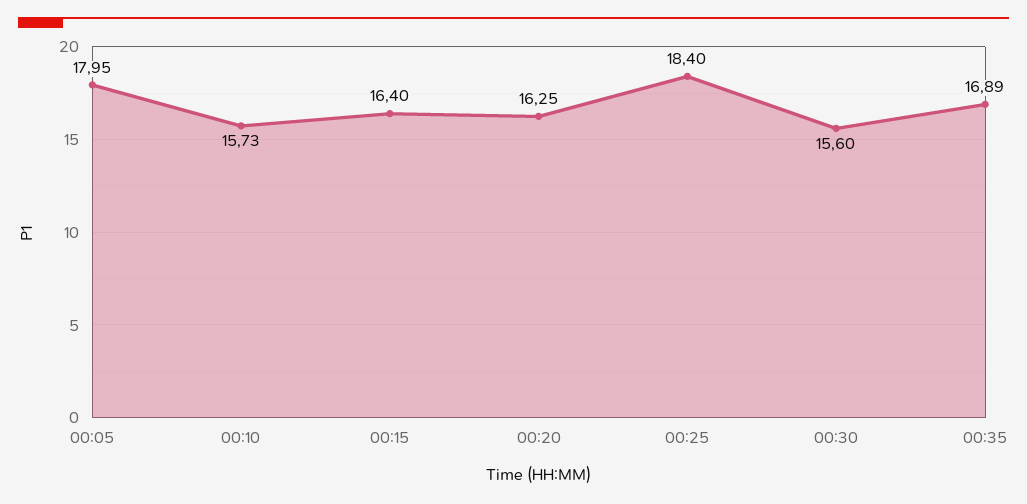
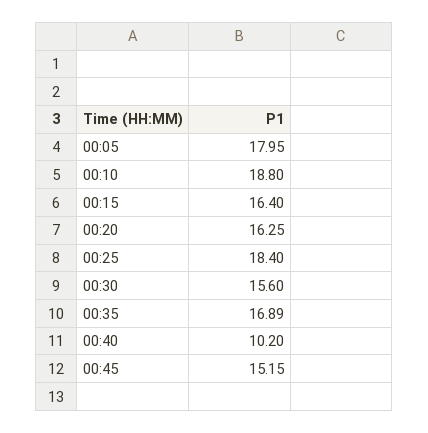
00:10: 15.73 -> 18.8
00:40: none -> 10.2
00:45: none -> 15.15

